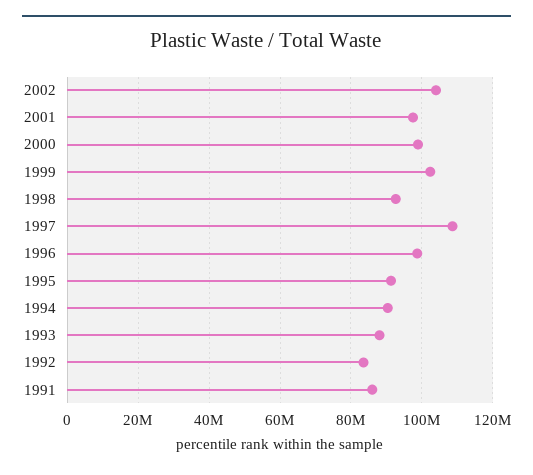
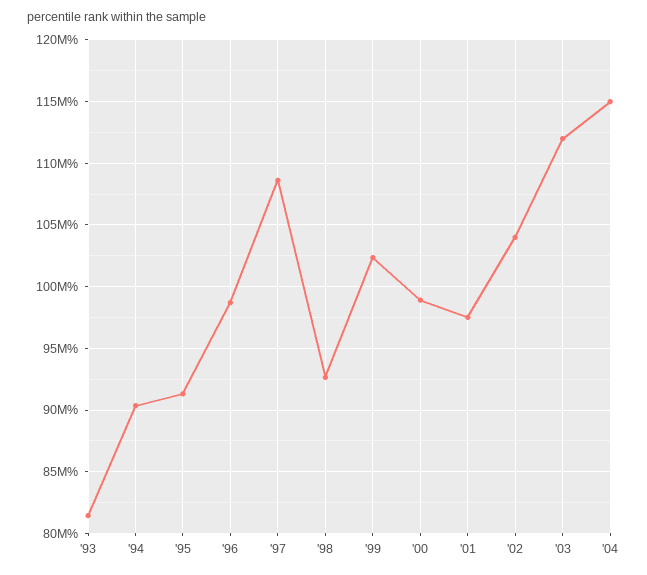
1993: 88000000 -> 81500000
1992: 84000000 -> none
1991: 86000000 -> none
'03: none -> 112000000
'04: none -> 115000000

